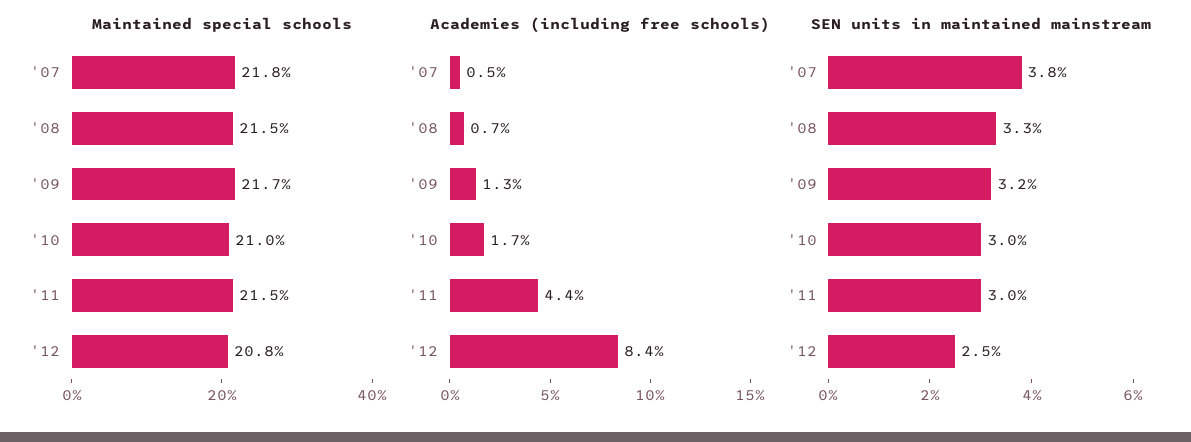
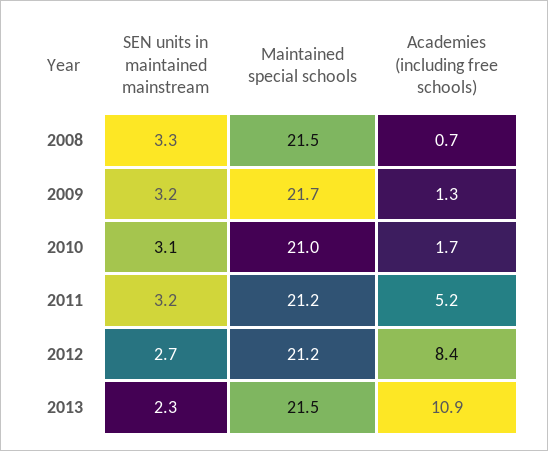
Maintained special schools, '07: 21.8 -> none
Maintained special schools, '11: 21.5 -> 21.2
Maintained special schools, '12: 20.8 -> 21.2
Academies (including free schools), '07: 0.5 -> none
Academies (including free schools), '11: 4.4 -> 5.2
SEN units in maintained mainstream, '07: 3.8 -> none
SEN units in maintained mainstream, '10: 3 -> 3.1
SEN units in maintained mainstream, '11: 3 -> 3.2
SEN units in maintained mainstream, '12: 2.5 -> 2.7
SEN units in maintained mainstream, 2013: none -> 2.3
Maintained special schools, 2013: none -> 21.5
Academies (including free schools), 2013: none -> 10.9

